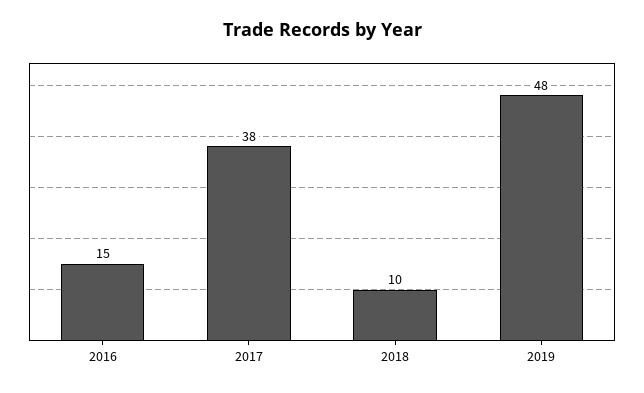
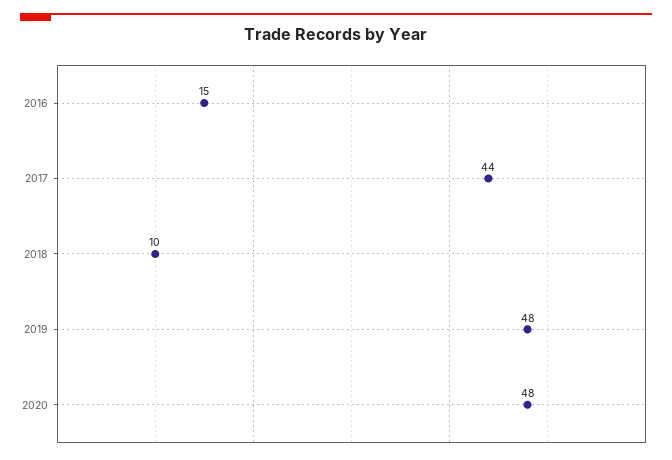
2017: 38 -> 44
2020: none -> 48

